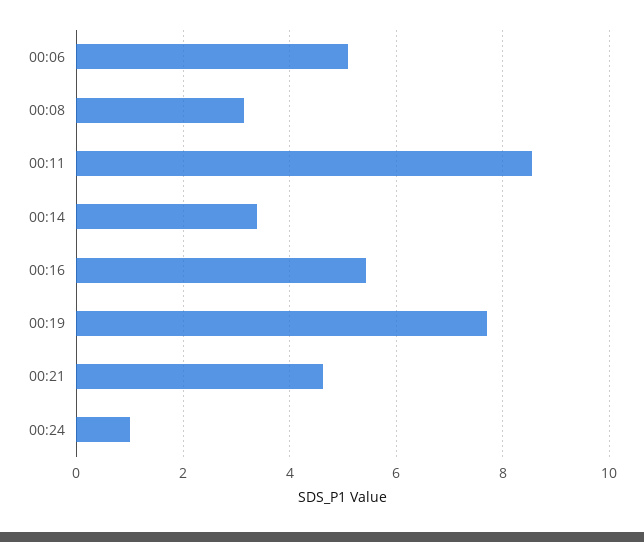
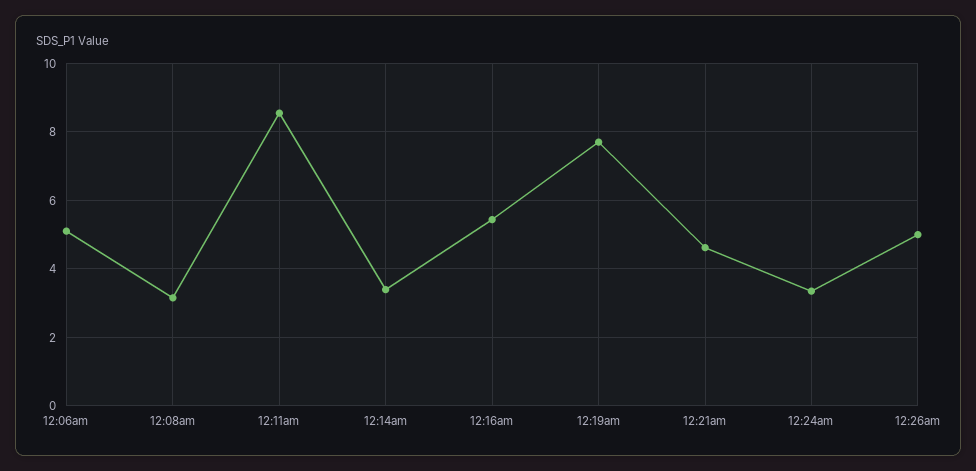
00:24: 1 -> 3.4
12:26am: none -> 5

